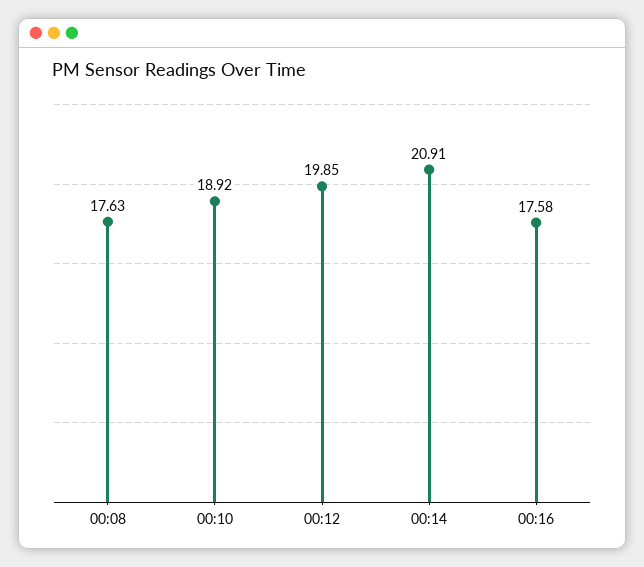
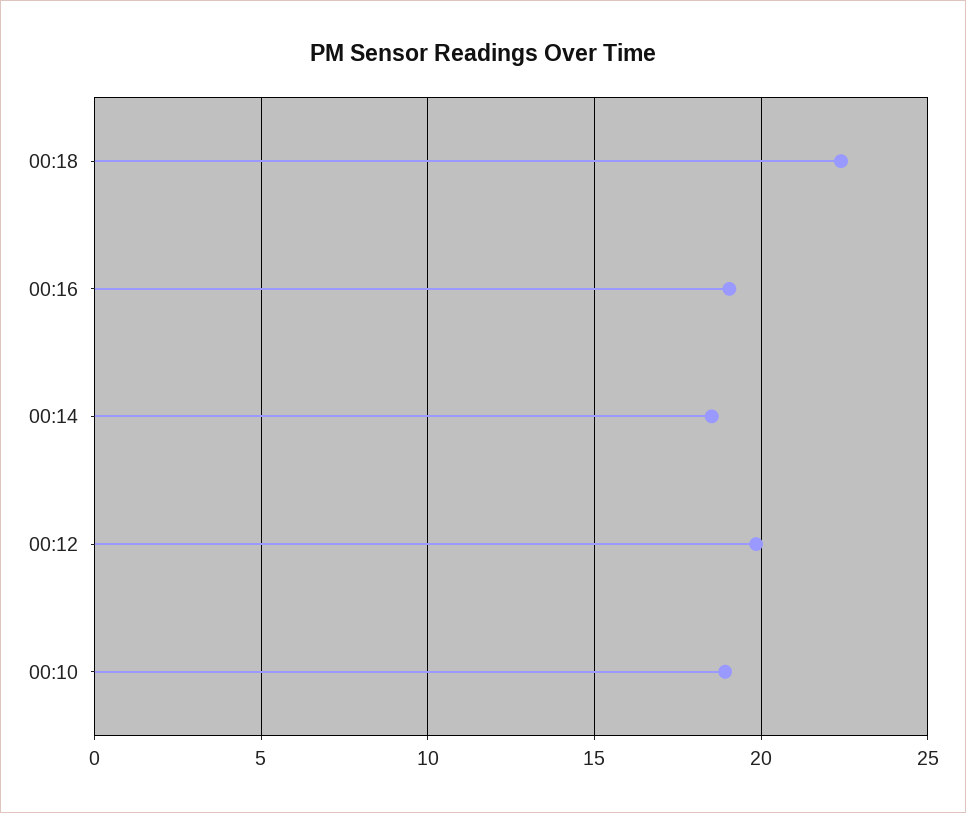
00:08: 17.63 -> none
00:14: 20.91 -> 18.5
00:16: 17.58 -> 19
00:18: none -> 22.5

